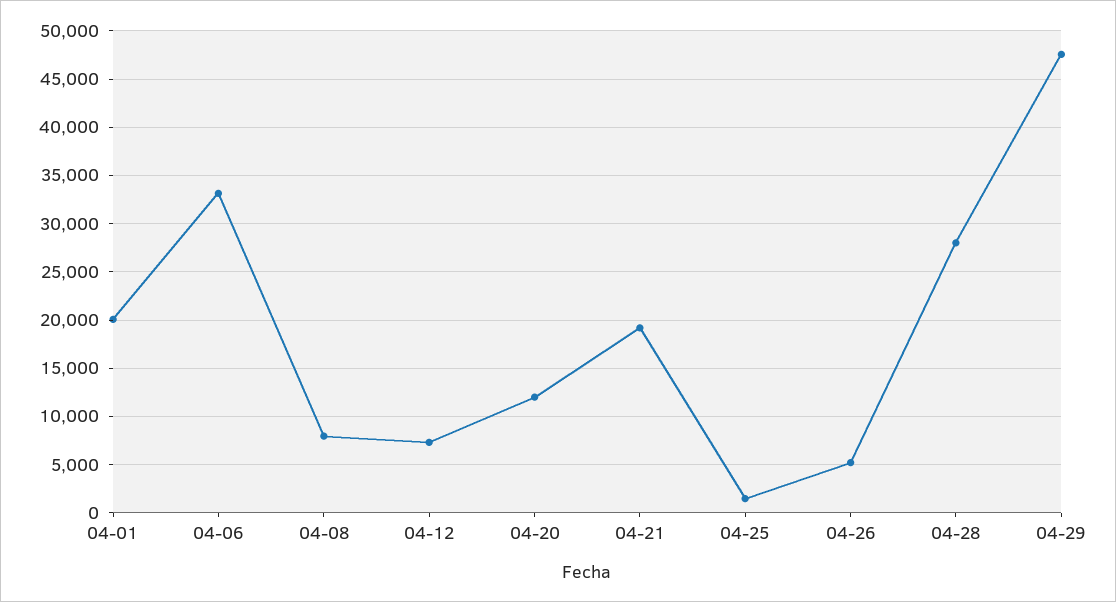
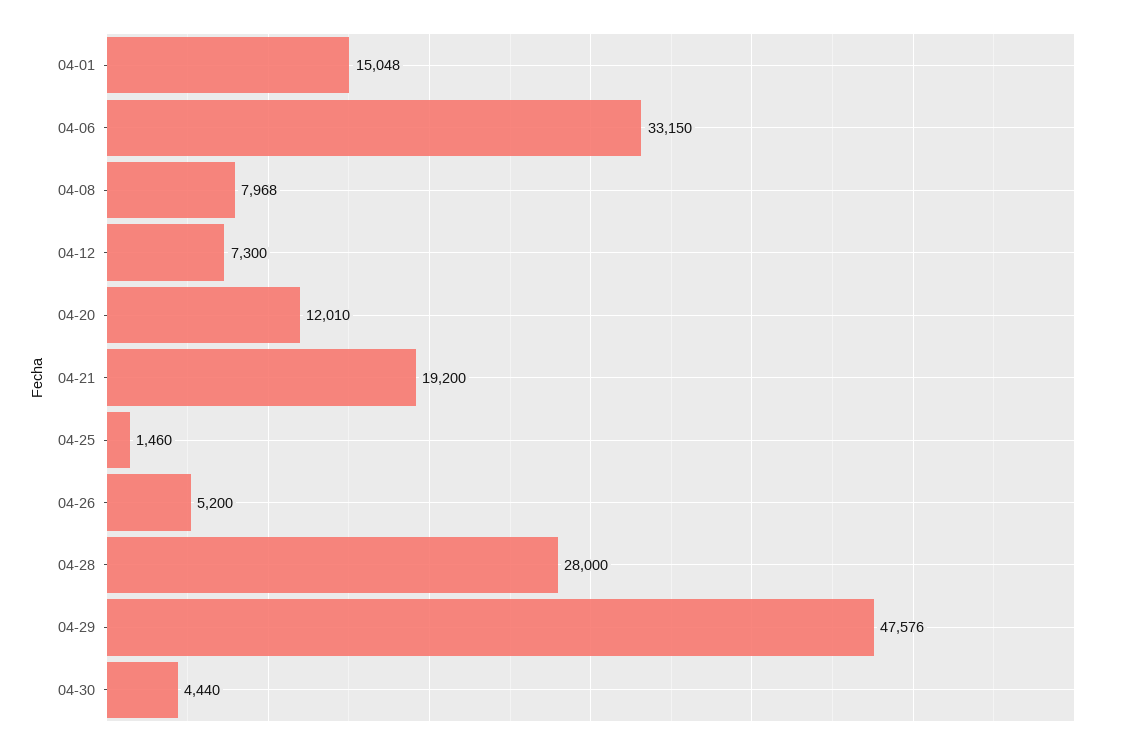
04-01: 20000 -> 15048
04-30: none -> 4440

